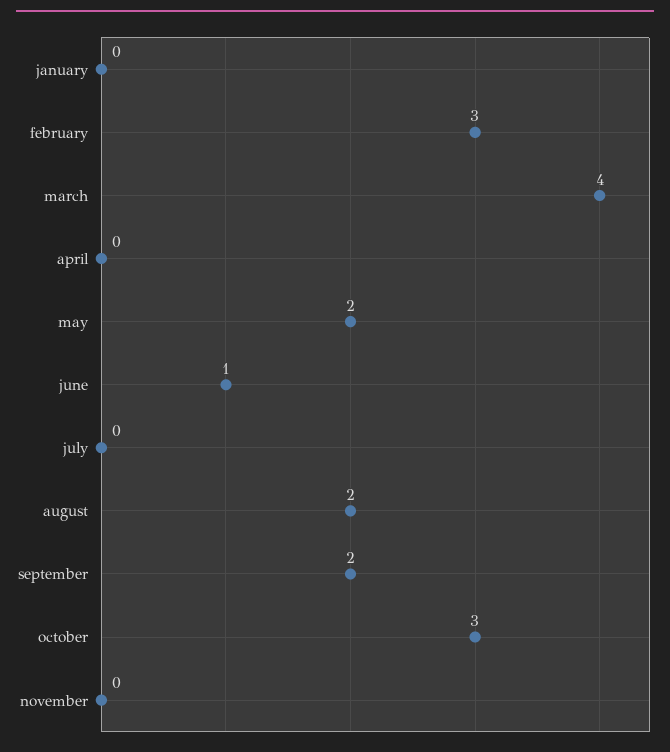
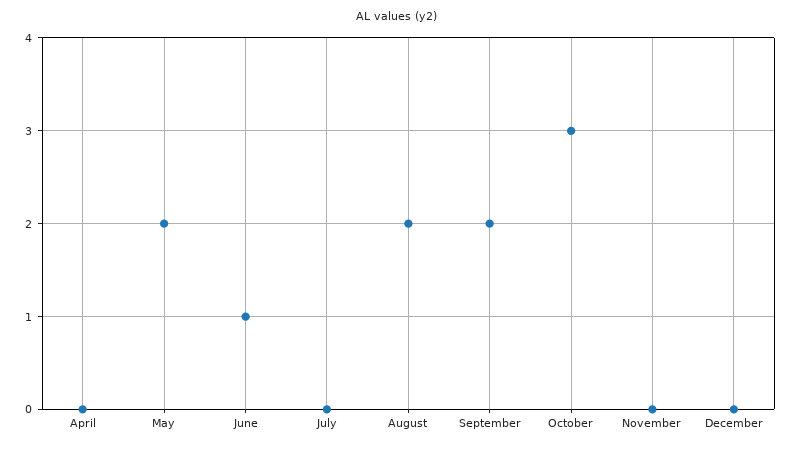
january: 0 -> none
february: 3 -> none
march: 4 -> none
December: none -> 0

